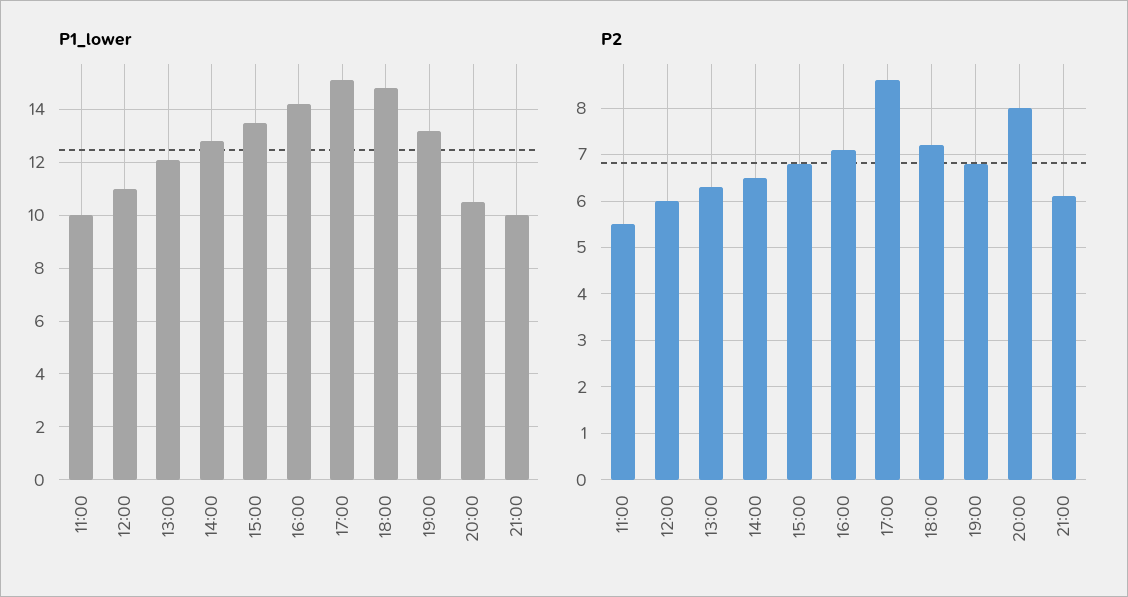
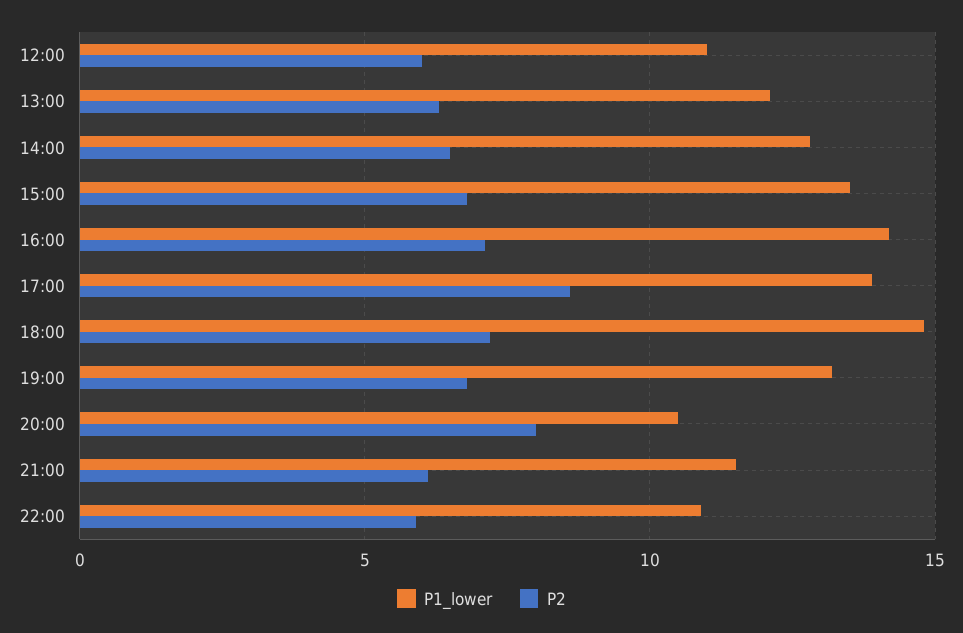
P1_lower, 11:00: 10 -> none
P1_lower, 17:00: 15 -> 14
P1_lower, 21:00: 10 -> 11.5
P2, 11:00: 5.5 -> none
P1_lower, 22:00: none -> 11
P2, 22:00: none -> 6

